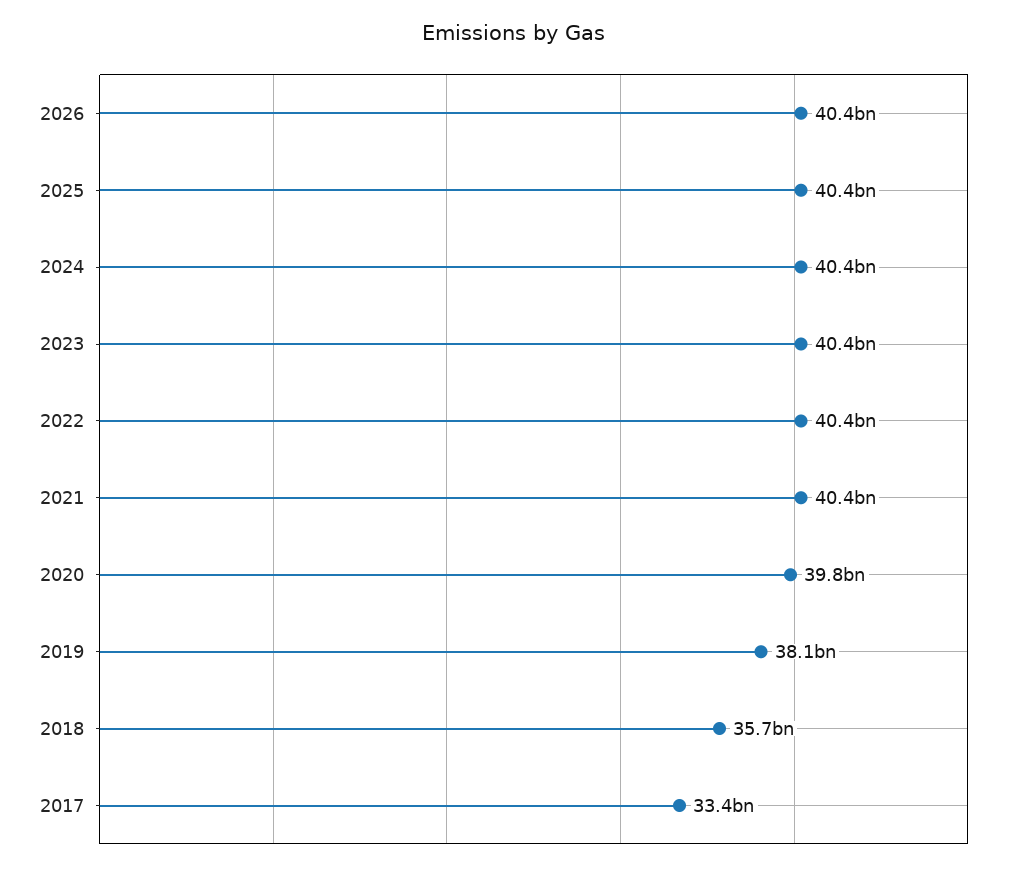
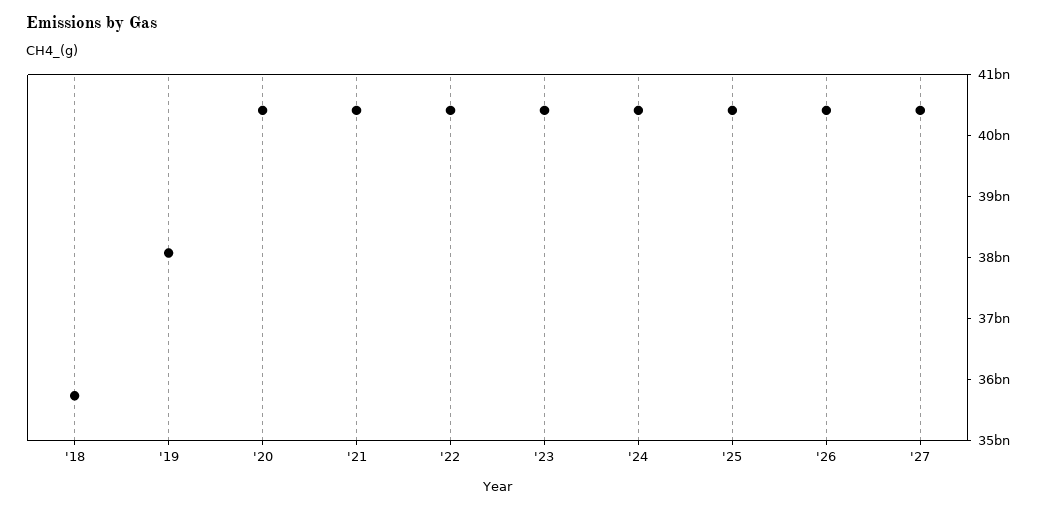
2020: 39800000000 -> 40400000000
2017: 33400000000 -> none
'27: none -> 40400000000

